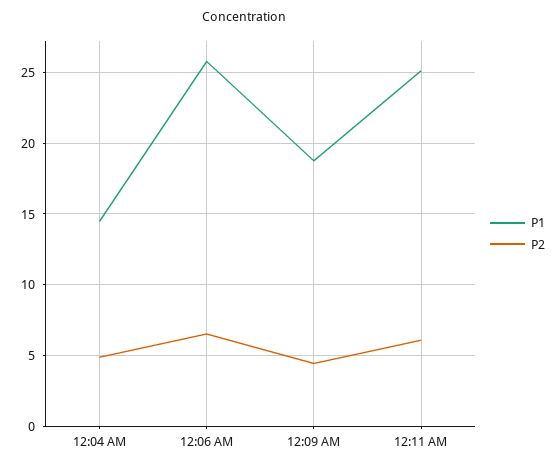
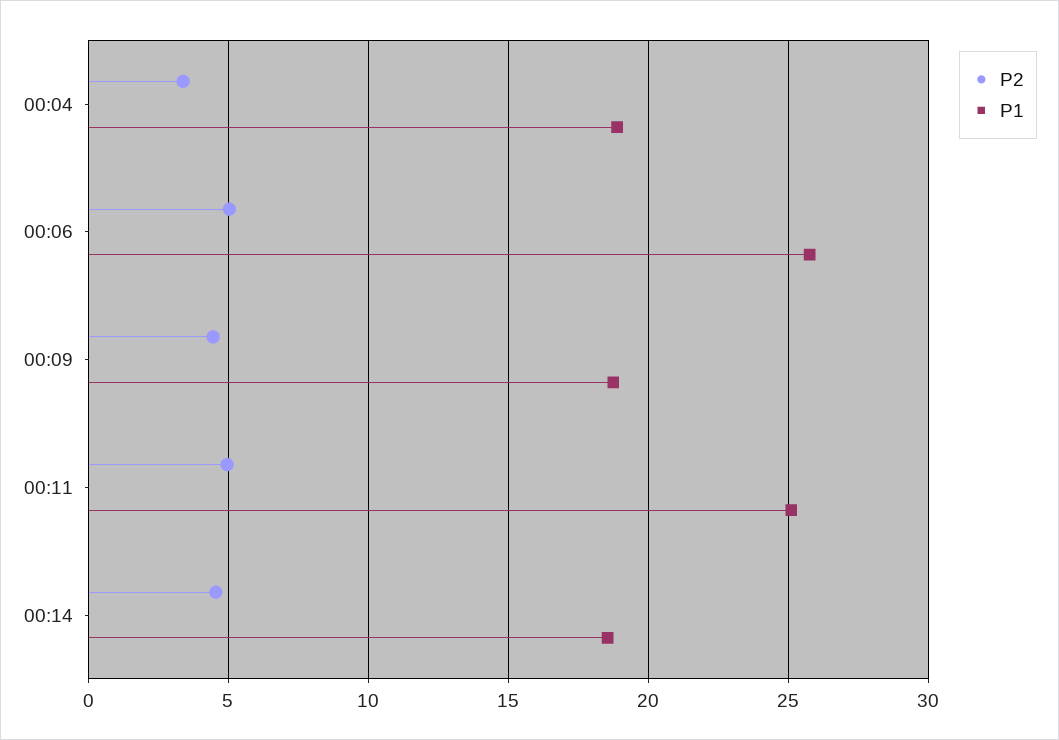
P1, 12:04 AM: 14.5 -> 19
P2, 12:04 AM: 5 -> 3.5
P2, 12:06 AM: 6.5 -> 5
P2, 12:11 AM: 6 -> 5
P2, 00:14: none -> 4.5
P1, 00:14: none -> 18.5

